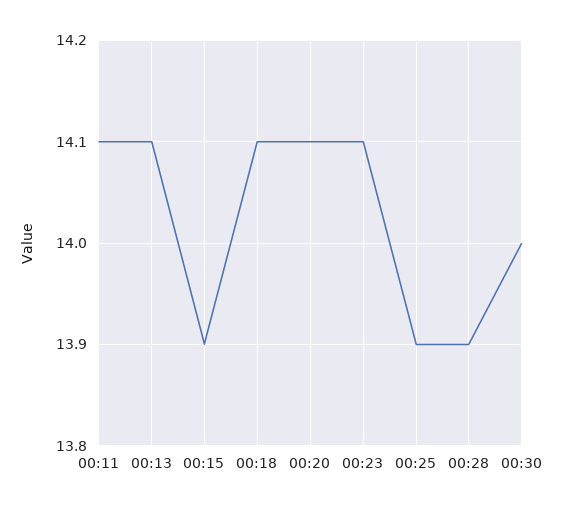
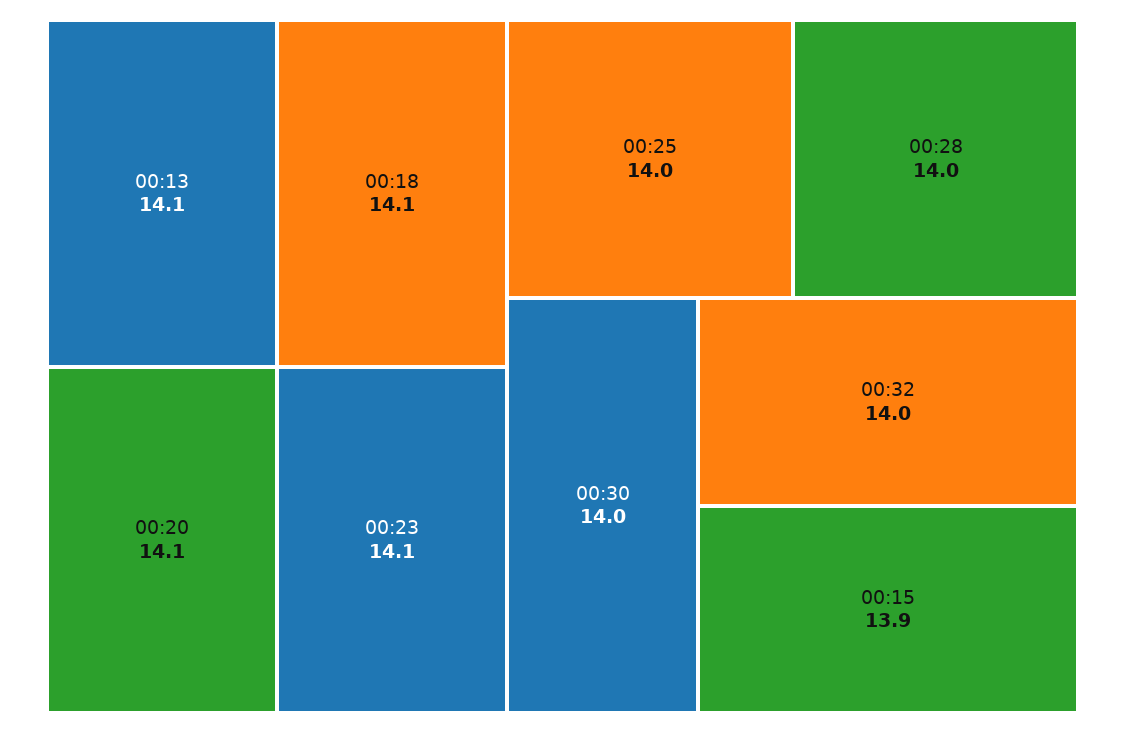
00:11: 14.1 -> none
00:25: 13.9 -> 14
00:28: 13.9 -> 14
00:32: none -> 14

